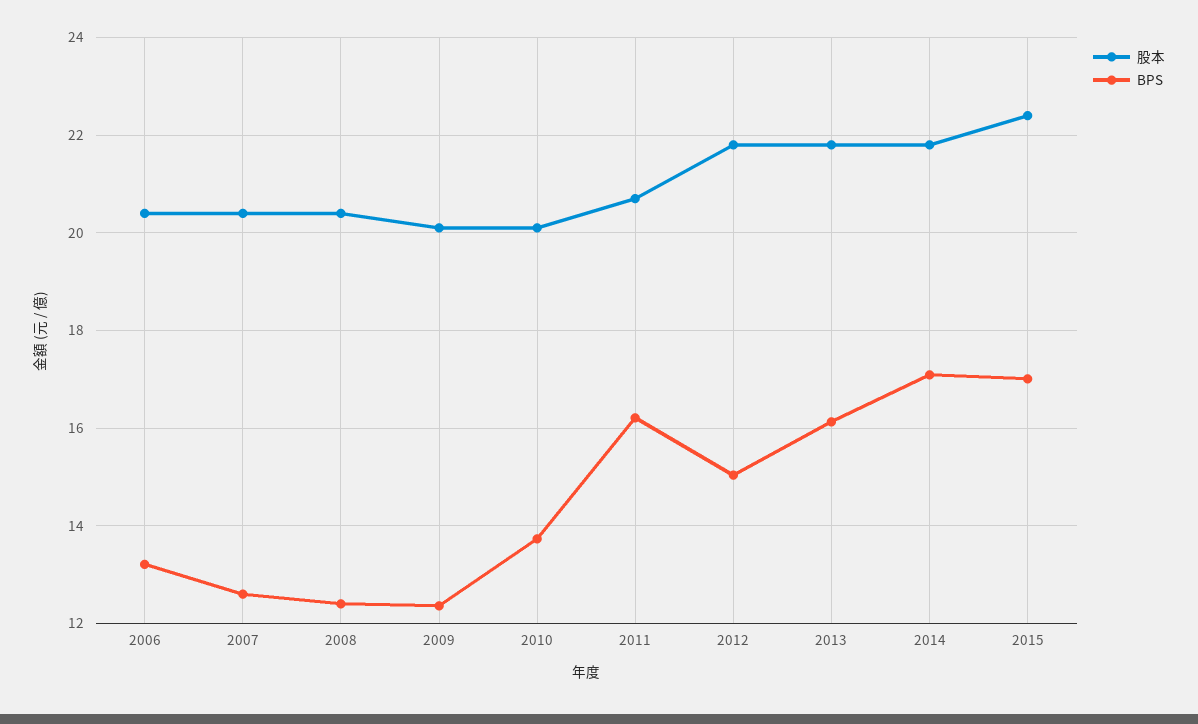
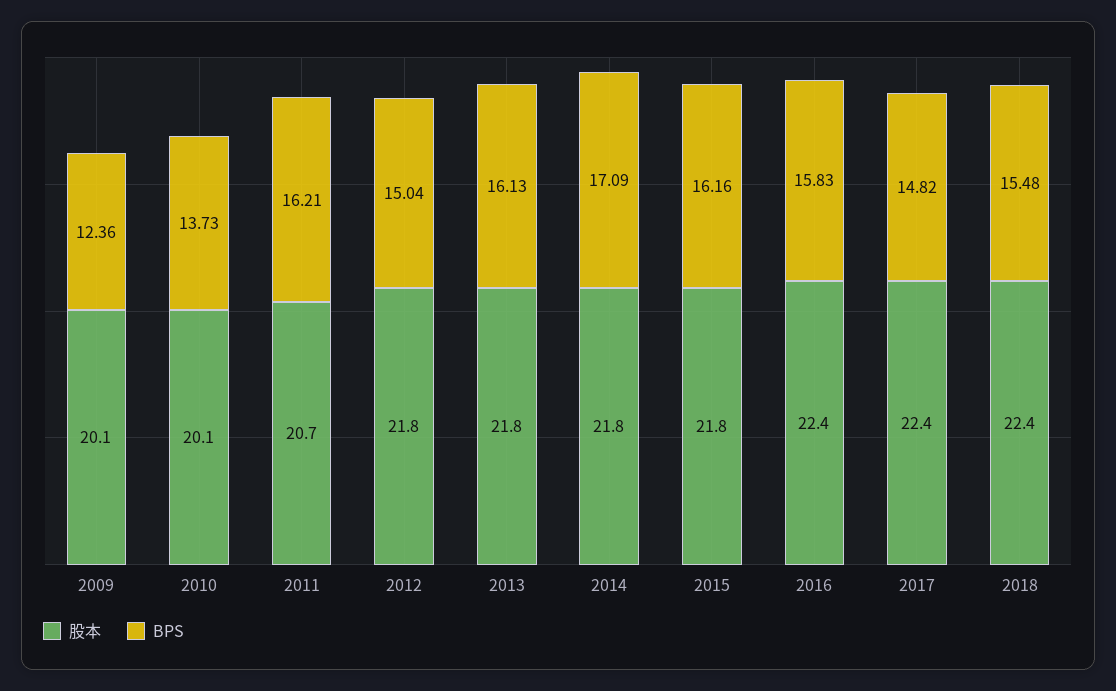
股本, 2006: 20.4 -> none
BPS, 2006: 13.2 -> none
股本, 2007: 20.4 -> none
BPS, 2007: 12.6 -> none
股本, 2008: 20.4 -> none
BPS, 2008: 12.4 -> none
股本, 2015: 22.4 -> 21.8
BPS, 2015: 17 -> 16.16
股本, 2016: none -> 22.4
BPS, 2016: none -> 15.83
股本, 2017: none -> 22.4
BPS, 2017: none -> 14.82
股本, 2018: none -> 22.4
BPS, 2018: none -> 15.48

